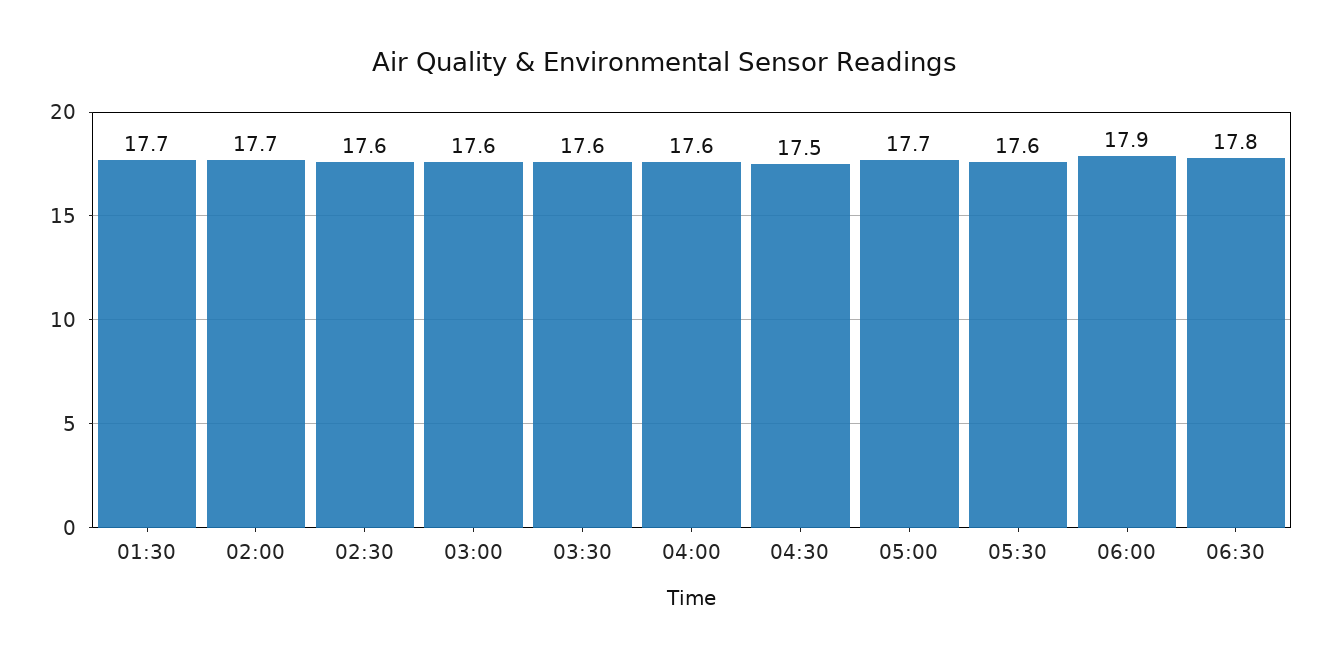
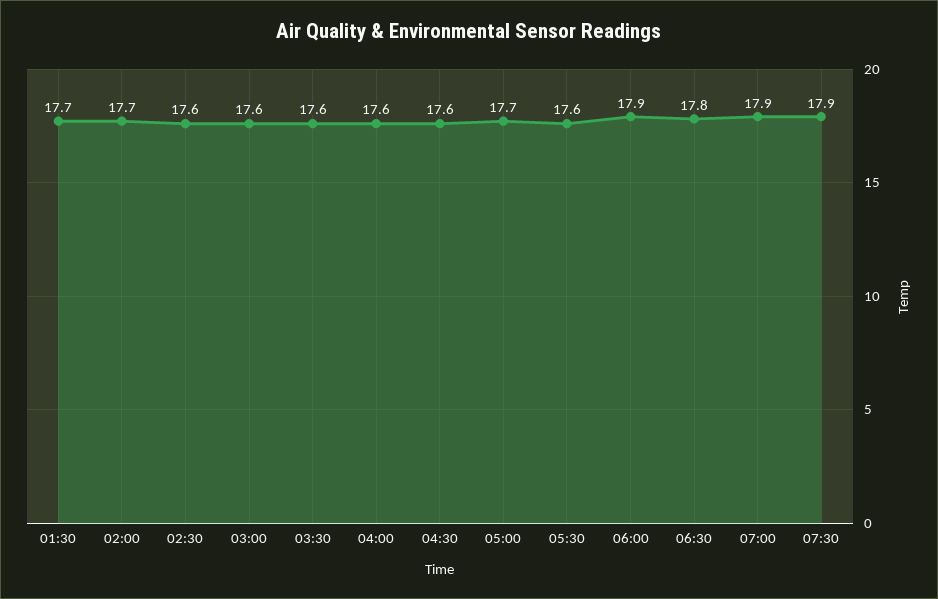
04:30: 17.5 -> 17.6
07:00: none -> 17.9
07:30: none -> 17.9

